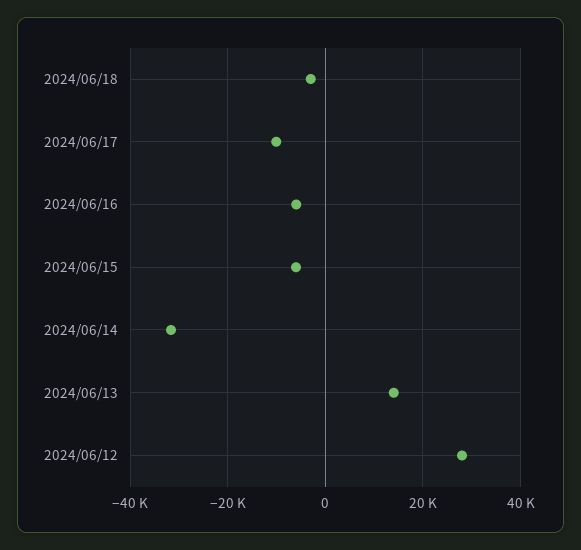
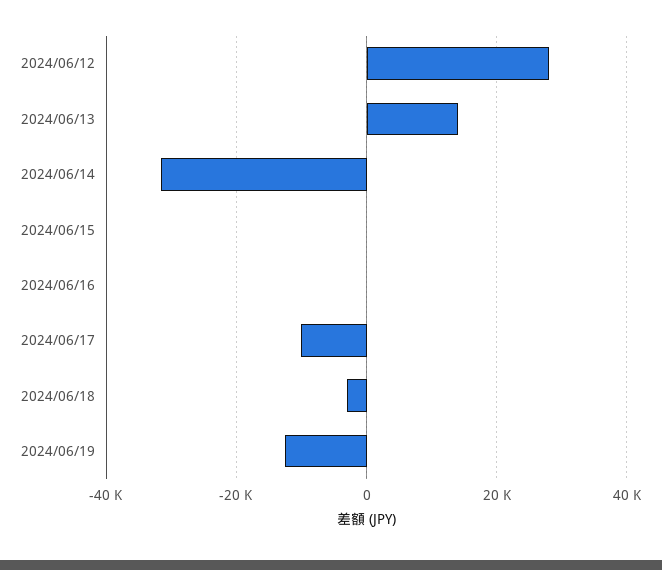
2024/06/16: -6000 -> 0
2024/06/15: -6000 -> 0
2024/06/19: none -> -12000

